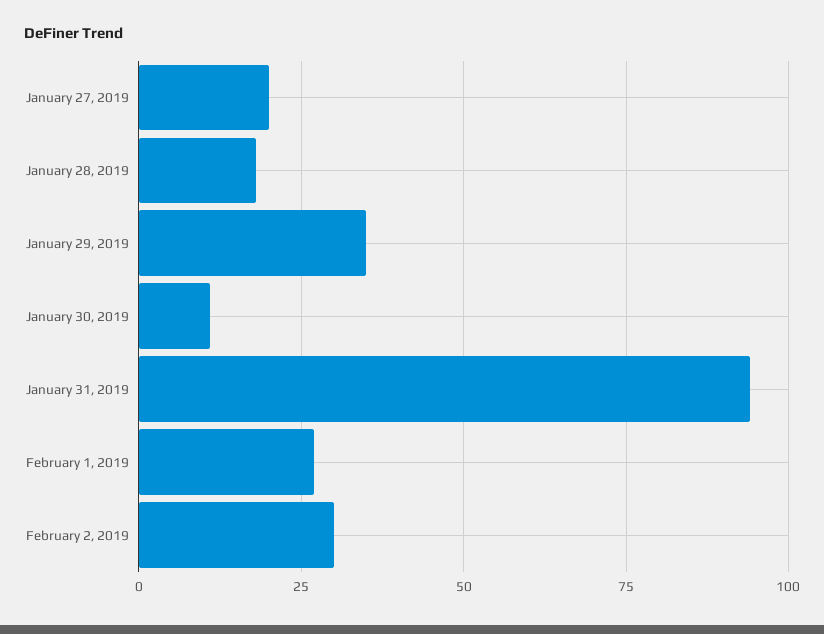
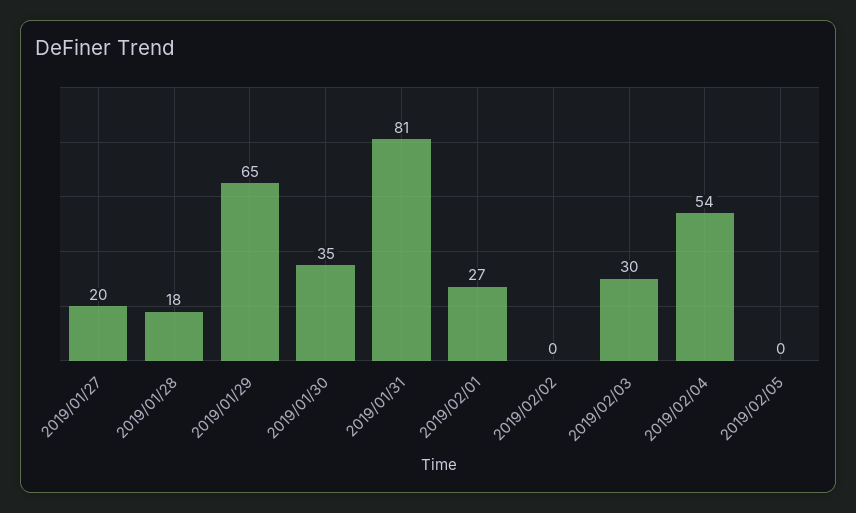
January 29, 2019: 35 -> 65
January 30, 2019: 10 -> 35
January 31, 2019: 95 -> 81
February 2, 2019: 30 -> 0
2019/02/03: none -> 30
2019/02/04: none -> 54
2019/02/05: none -> 0

